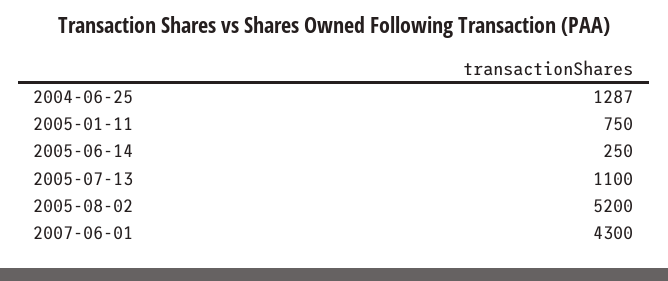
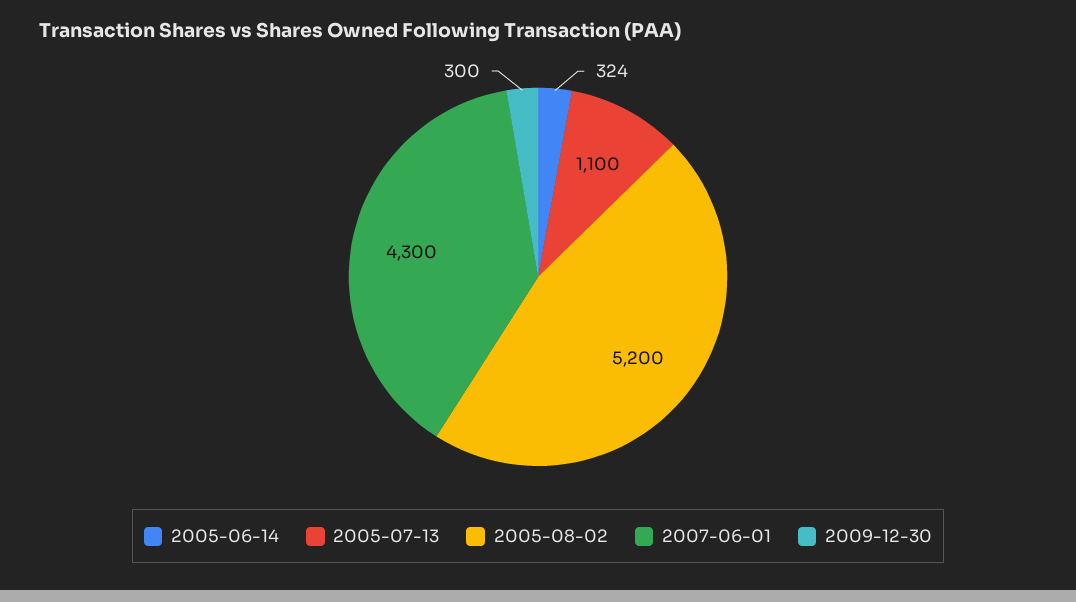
2004-06-25: 1287 -> none
2005-01-11: 750 -> none
2005-06-14: 250 -> 324
2009-12-30: none -> 300

